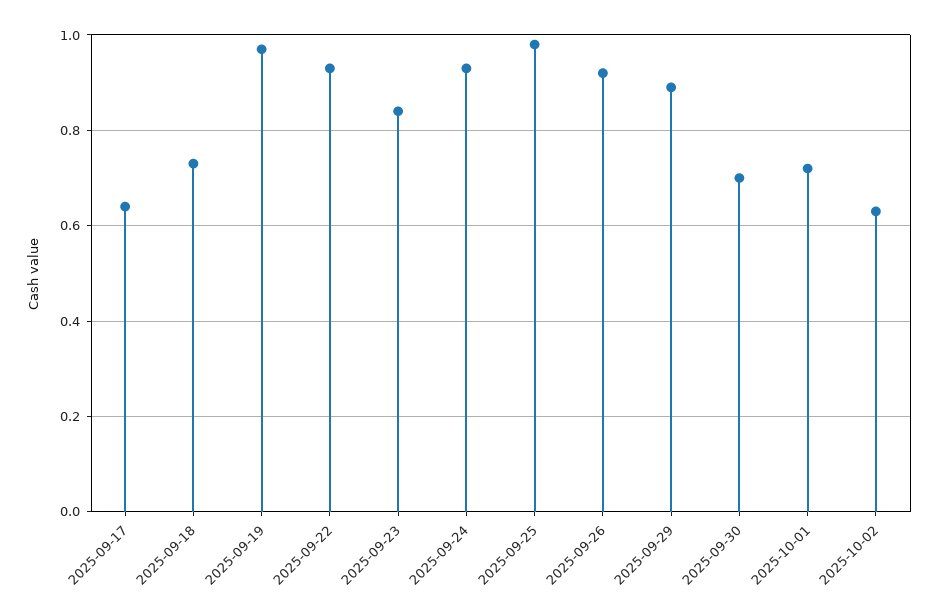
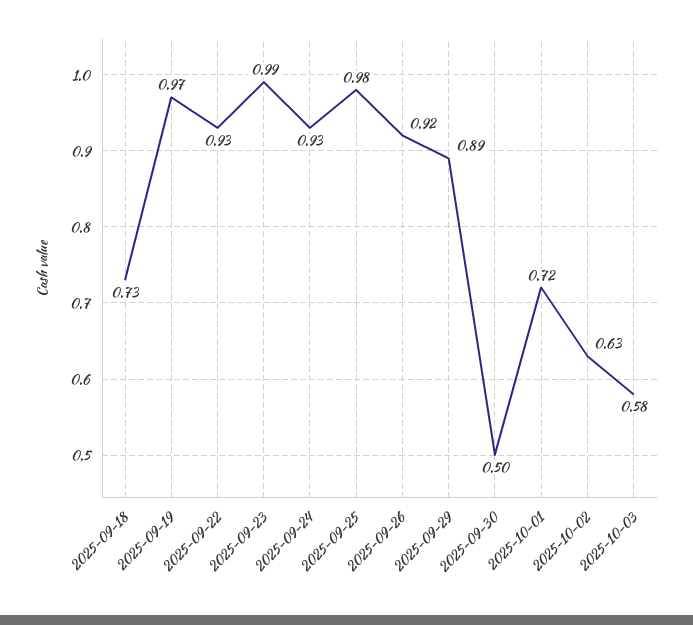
2025-09-17: 0.65 -> none
2025-09-23: 0.85 -> 0.99
2025-09-30: 0.7 -> 0.5
2025-10-03: none -> 0.58

